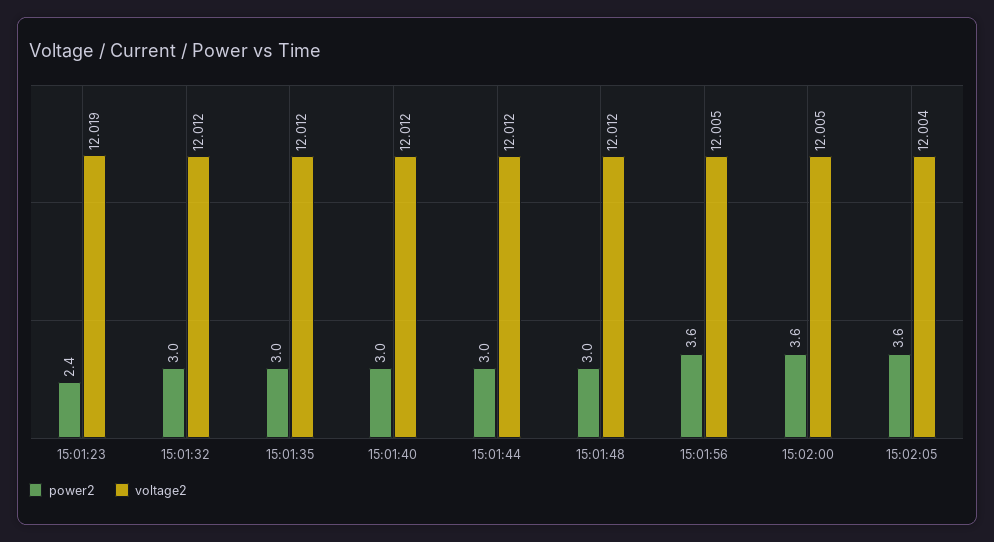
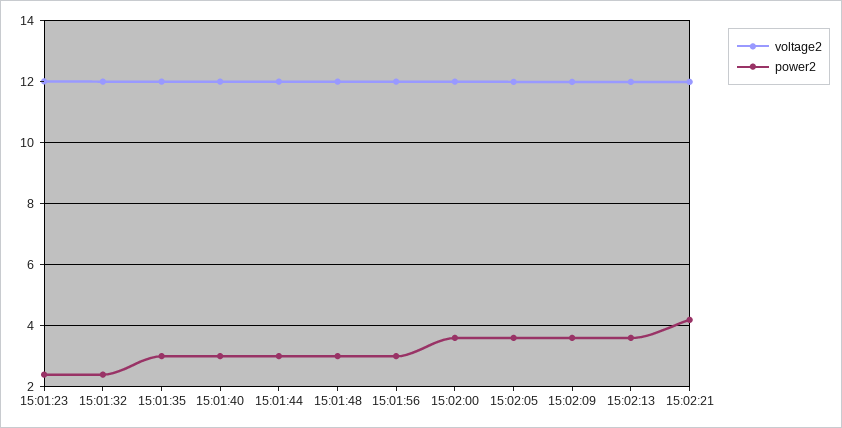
power2, 15:01:32: 3 -> 2.4
power2, 15:01:56: 3.6 -> 3
voltage2, 15:02:09: none -> 12
power2, 15:02:09: none -> 3.6
voltage2, 15:02:13: none -> 12
power2, 15:02:13: none -> 3.6
voltage2, 15:02:21: none -> 12
power2, 15:02:21: none -> 4.2

